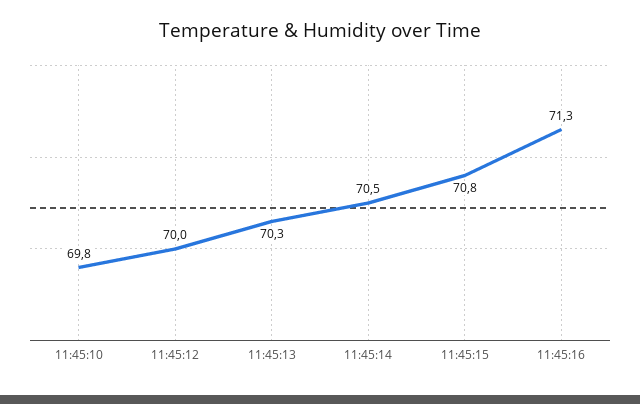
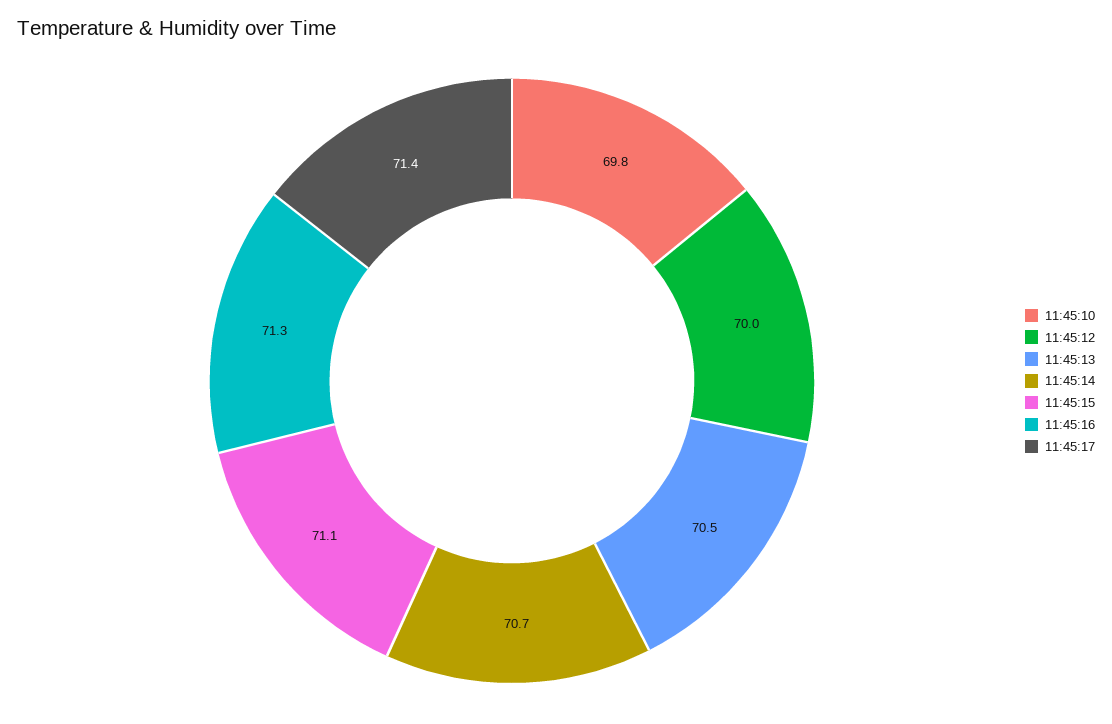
11:45:13: 70.3 -> 70.5
11:45:14: 70.5 -> 70.7
11:45:15: 70.8 -> 71.1
11:45:17: none -> 71.4

